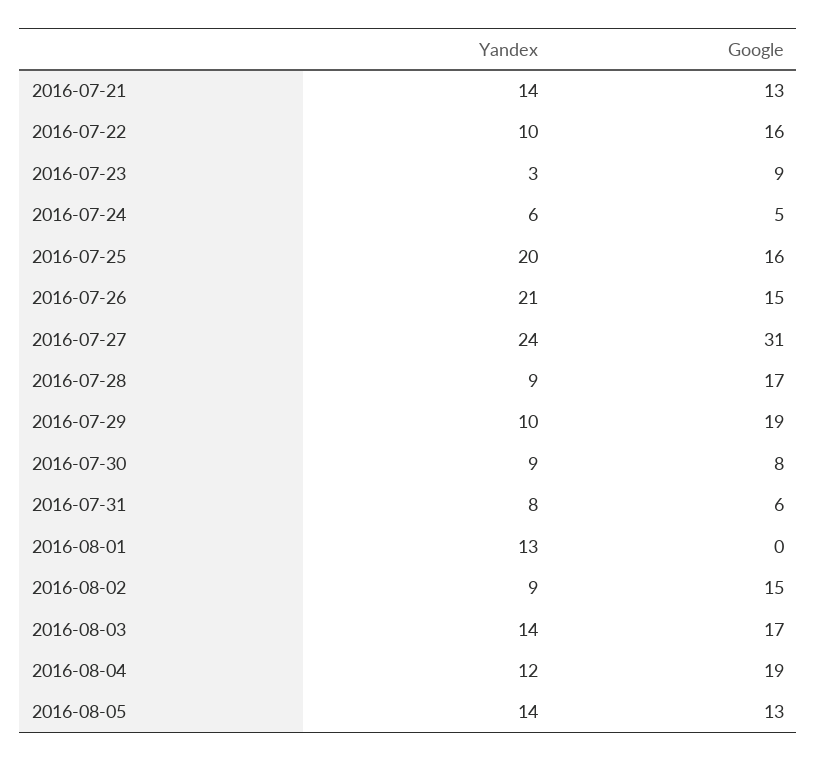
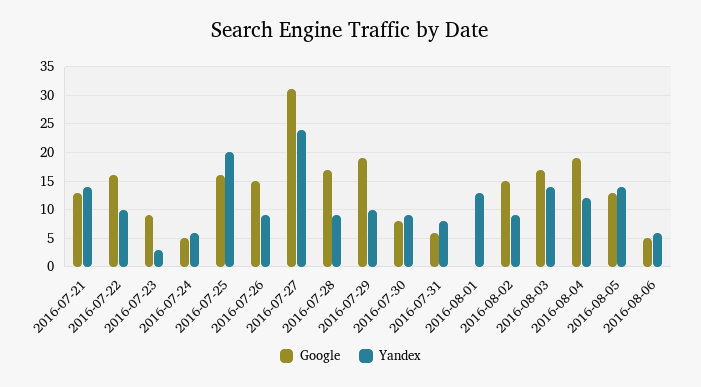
Yandex, 2016-07-26: 21 -> 10
Google, 2016-08-06: none -> 5
Yandex, 2016-08-06: none -> 5

